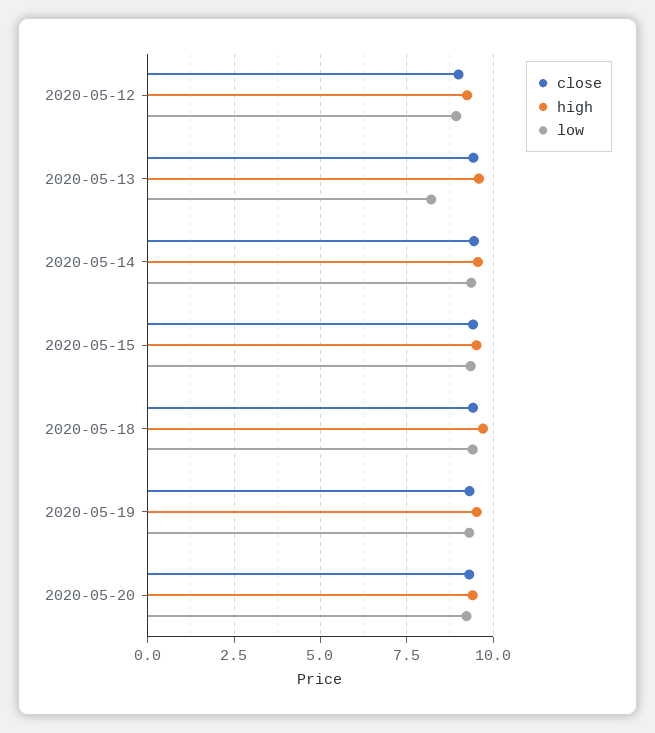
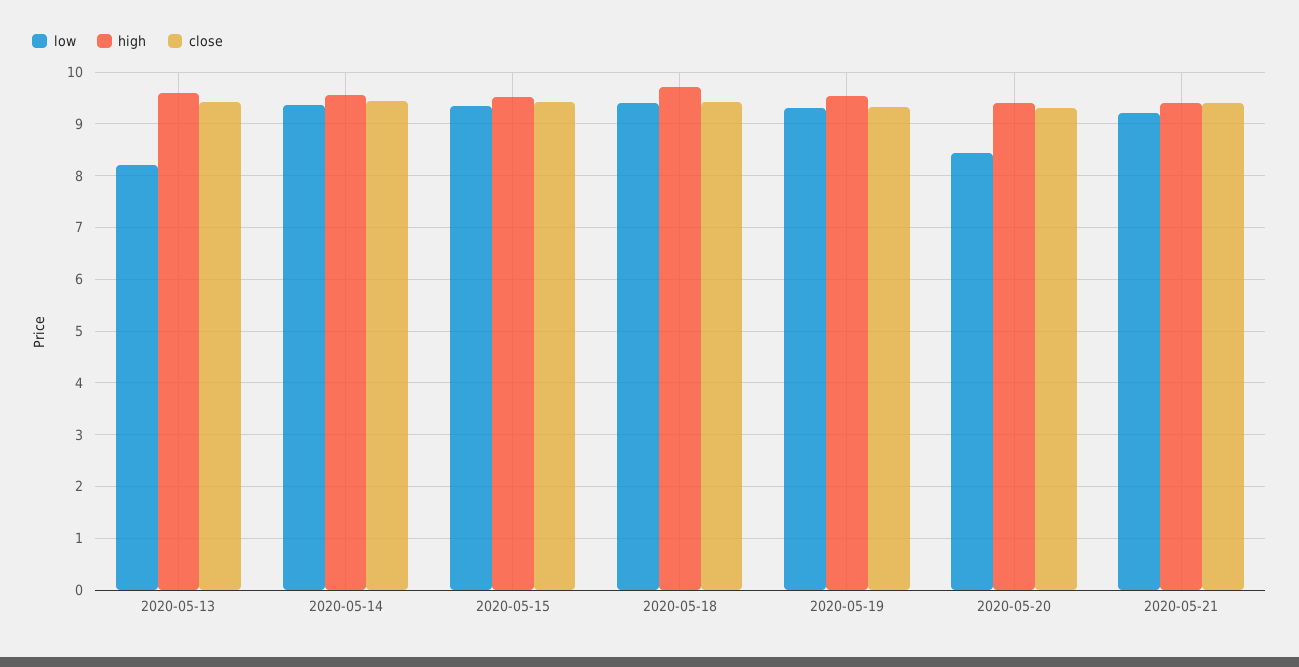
close, 2020-05-12: 9 -> none
high, 2020-05-12: 9.25 -> none
low, 2020-05-12: 9 -> none
low, 2020-05-20: 9.25 -> 8.4
low, 2020-05-21: none -> 9.2
high, 2020-05-21: none -> 9.4
close, 2020-05-21: none -> 9.4

